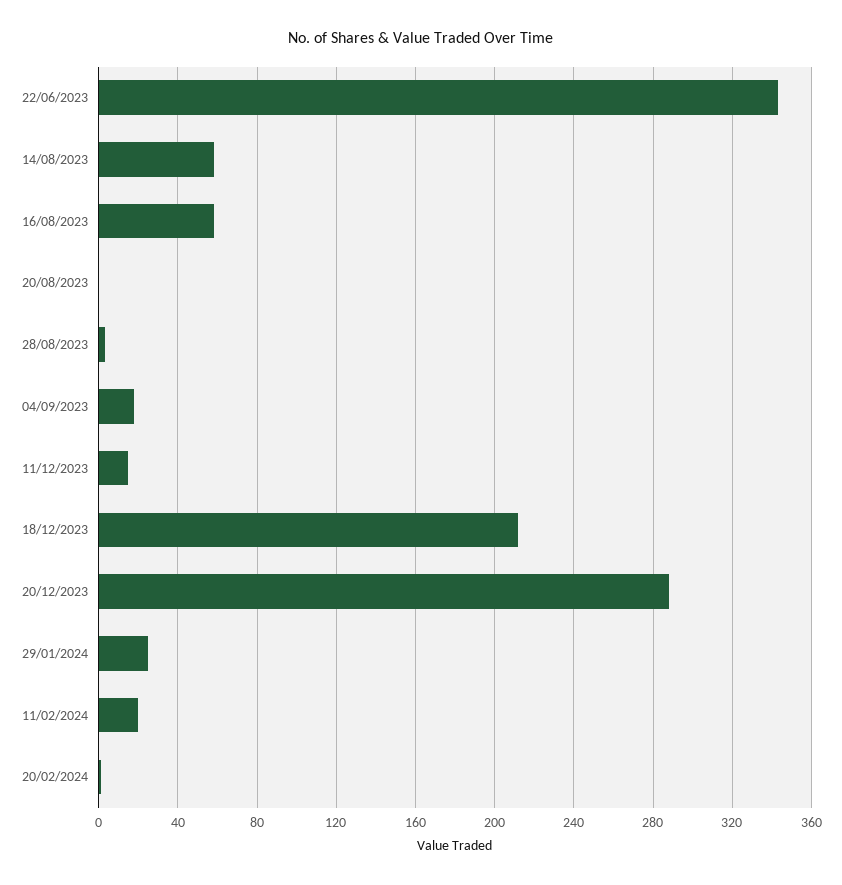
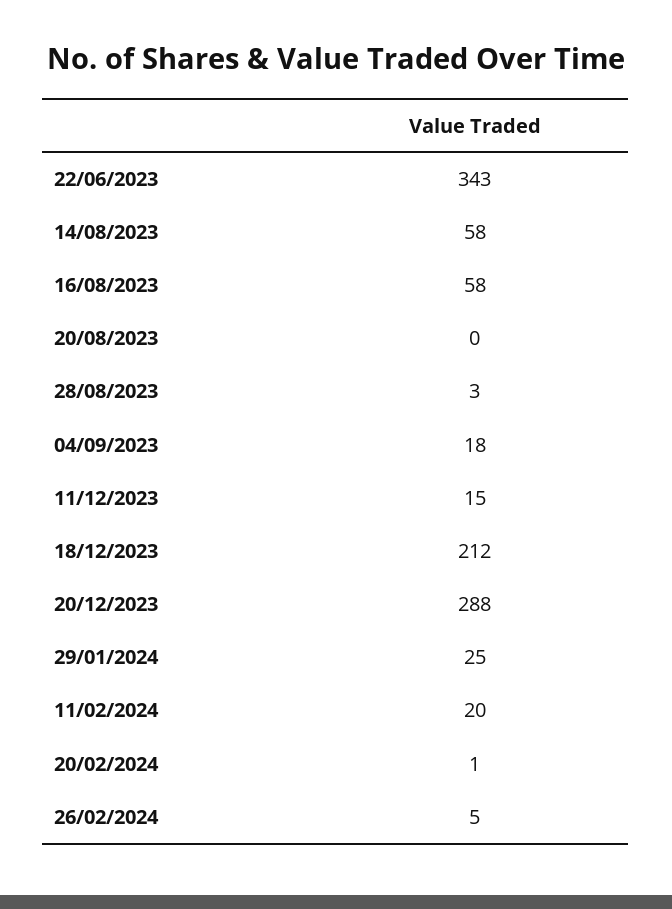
26/02/2024: none -> 5

